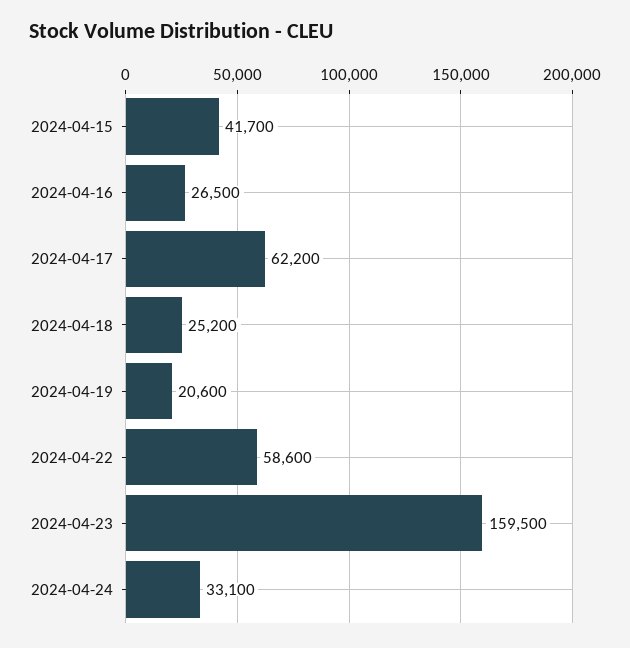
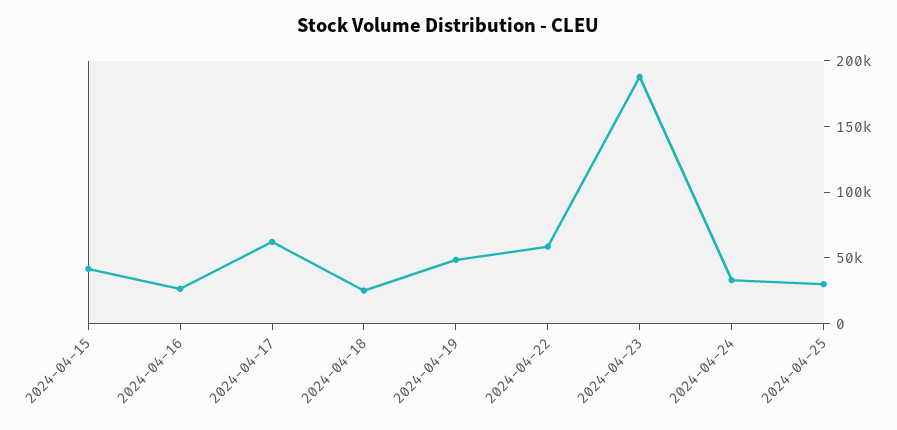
2024-04-19: 20600 -> 50000
2024-04-23: 159500 -> 190000
2024-04-25: none -> 30000

